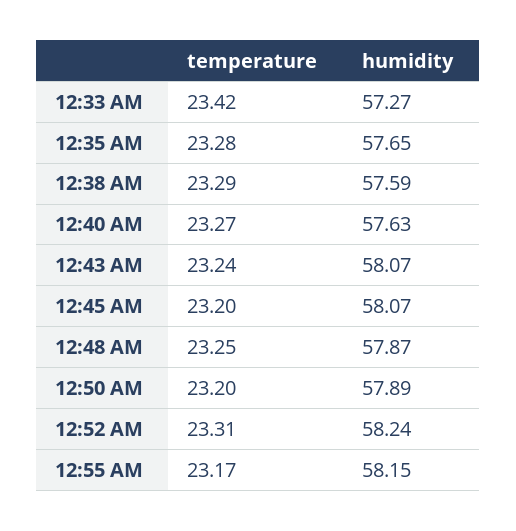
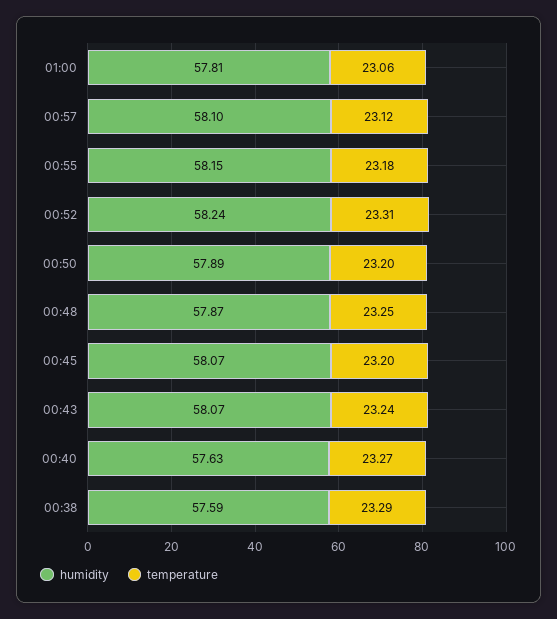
temperature, 12:33 AM: 23.42 -> none
humidity, 12:33 AM: 57.27 -> none
temperature, 12:35 AM: 23.28 -> none
humidity, 12:35 AM: 57.65 -> none
temperature, 12:55 AM: 23.17 -> 23.18
humidity, 01:00: none -> 57.81
temperature, 01:00: none -> 23.06
humidity, 00:57: none -> 58.1
temperature, 00:57: none -> 23.12

